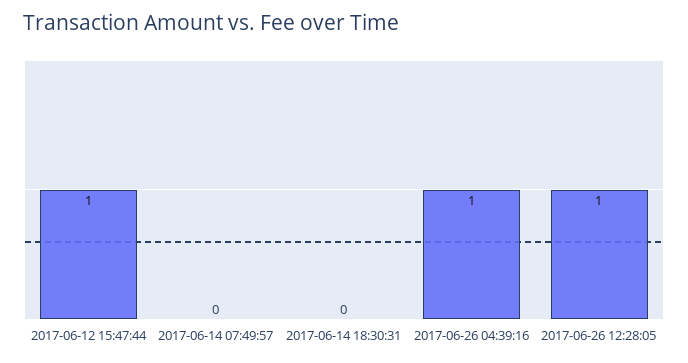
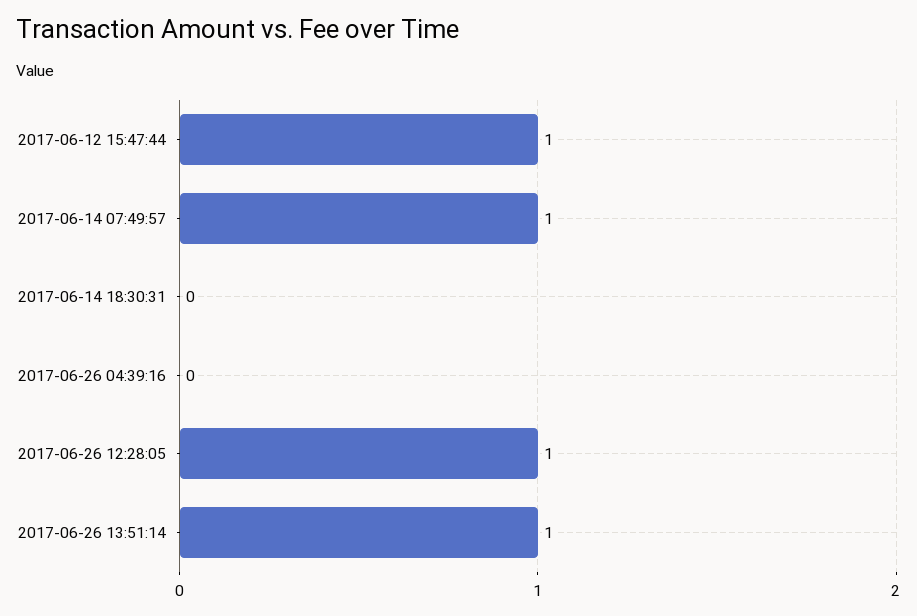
2017-06-14 07:49:57: 0 -> 1
2017-06-26 04:39:16: 1 -> 0
2017-06-26 13:51:14: none -> 1

